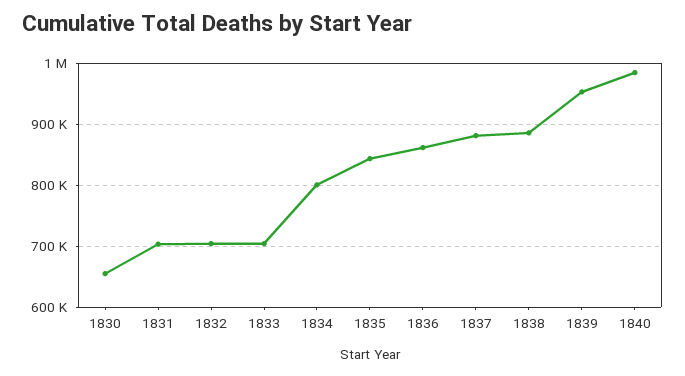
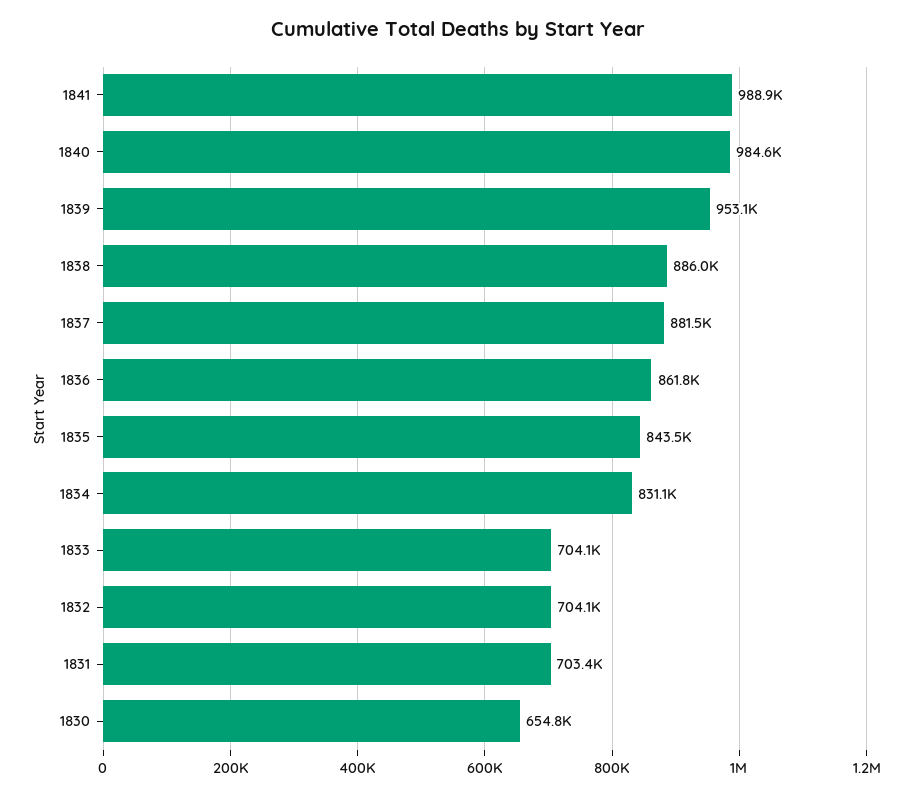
1834: 800000 -> 831100
1841: none -> 988900

